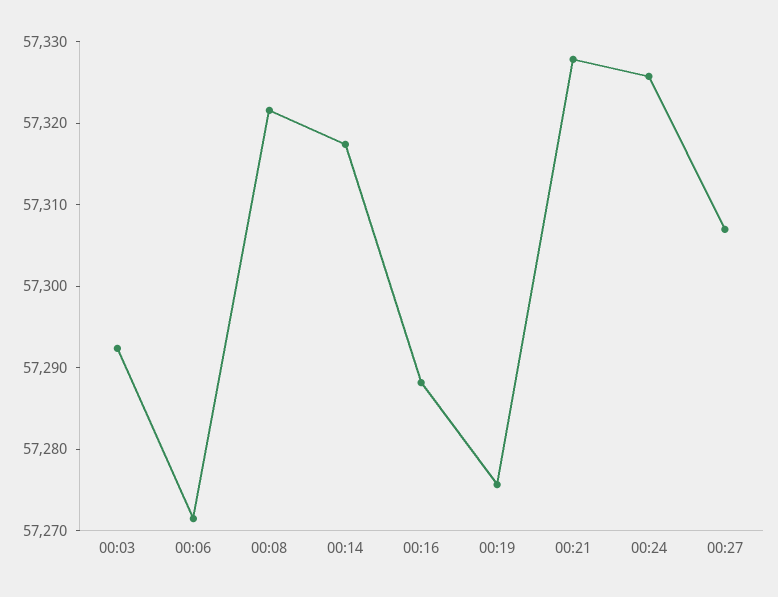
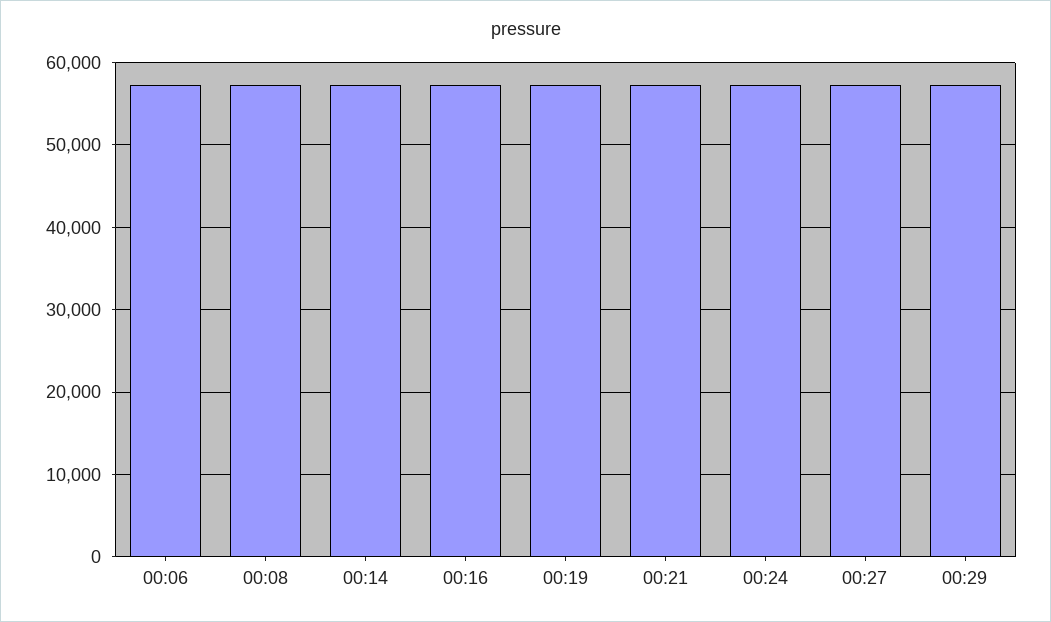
00:03: 57292 -> none
00:29: none -> 57000

